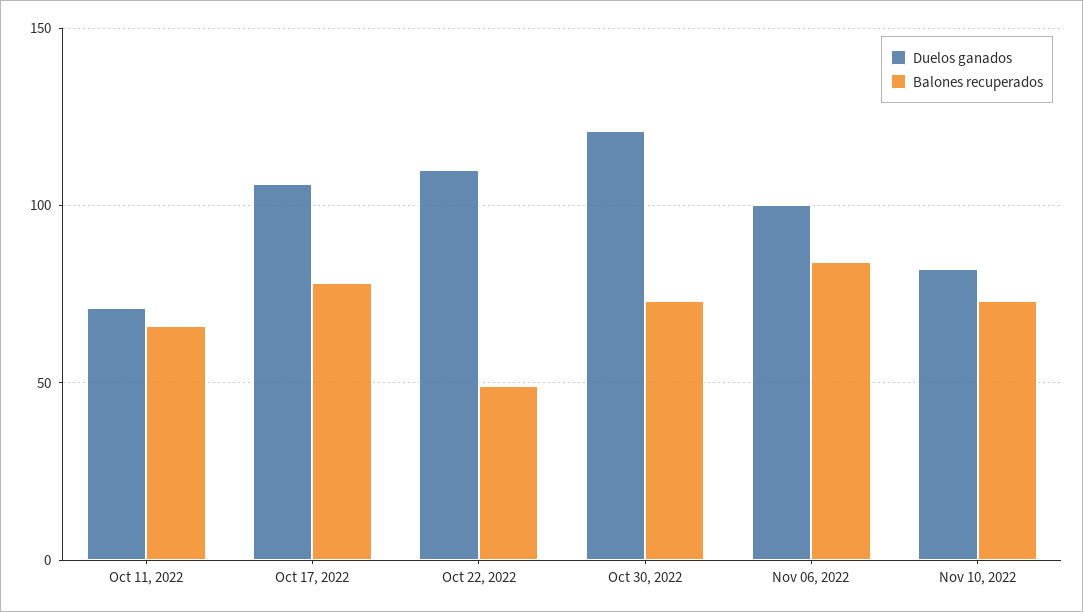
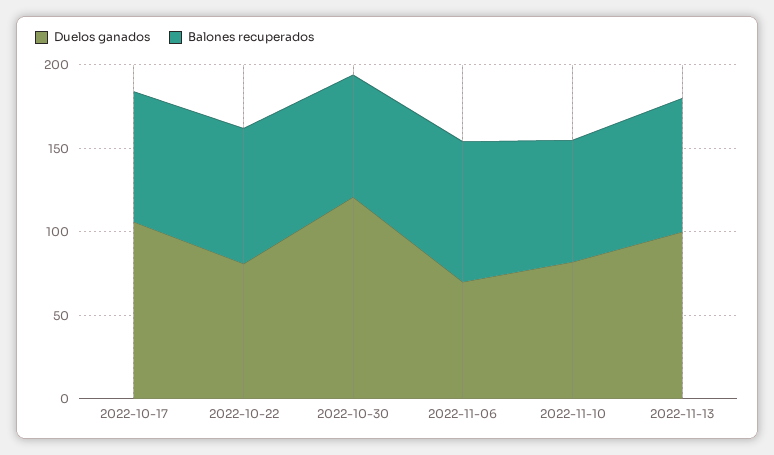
Duelos ganados, Oct 11, 2022: 70 -> none
Balones recuperados, Oct 11, 2022: 65 -> none
Duelos ganados, Oct 22, 2022: 110 -> 80
Balones recuperados, Oct 22, 2022: 50 -> 80
Duelos ganados, Nov 06, 2022: 100 -> 70
Duelos ganados, 2022-11-13: none -> 100
Balones recuperados, 2022-11-13: none -> 80

